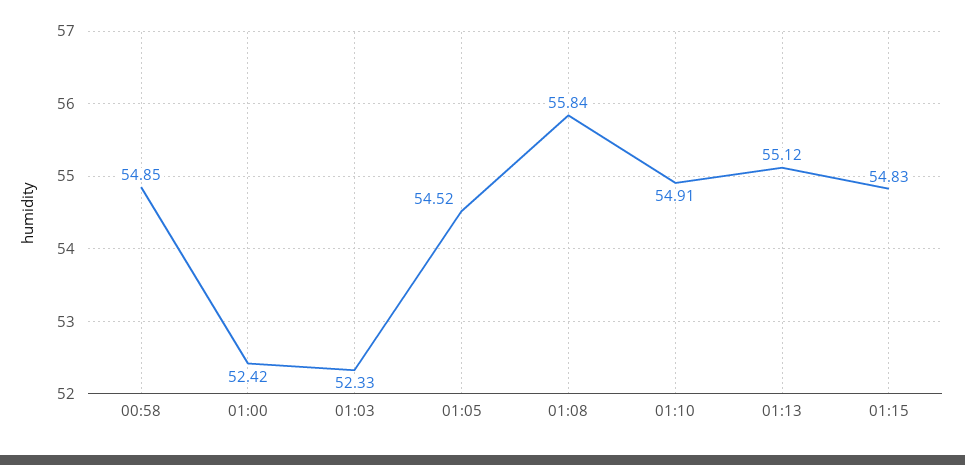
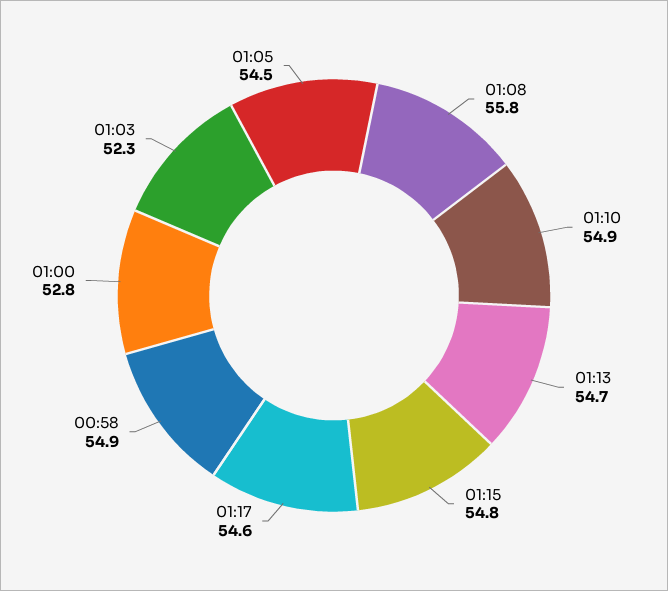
01:00: 52.42 -> 52.8
01:13: 55.12 -> 54.7
01:17: none -> 54.6

